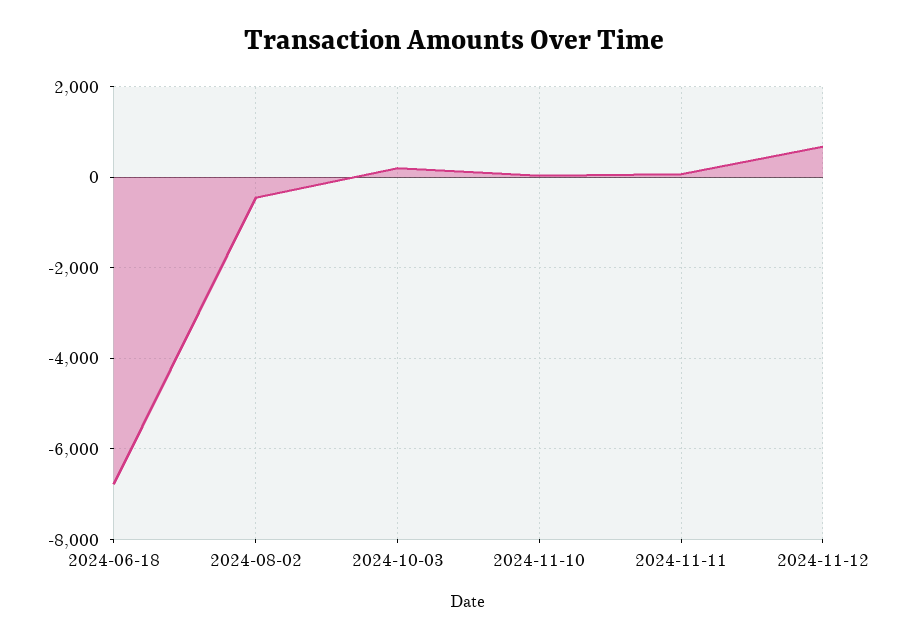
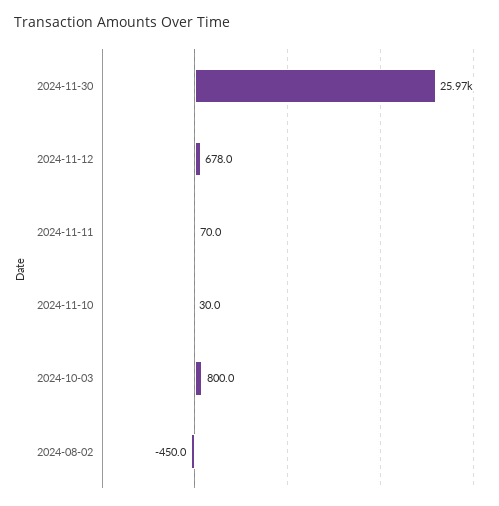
2024-06-18: -6800 -> none
2024-10-03: 200 -> 800
2024-11-30: none -> 25970

